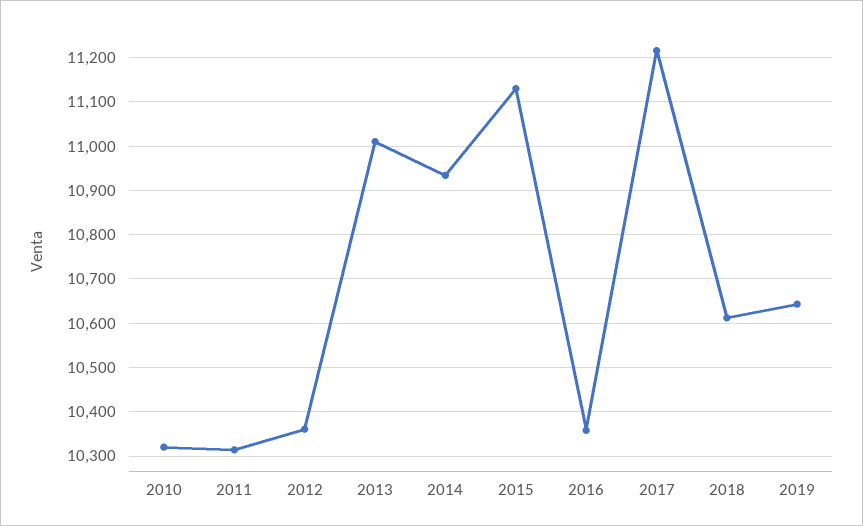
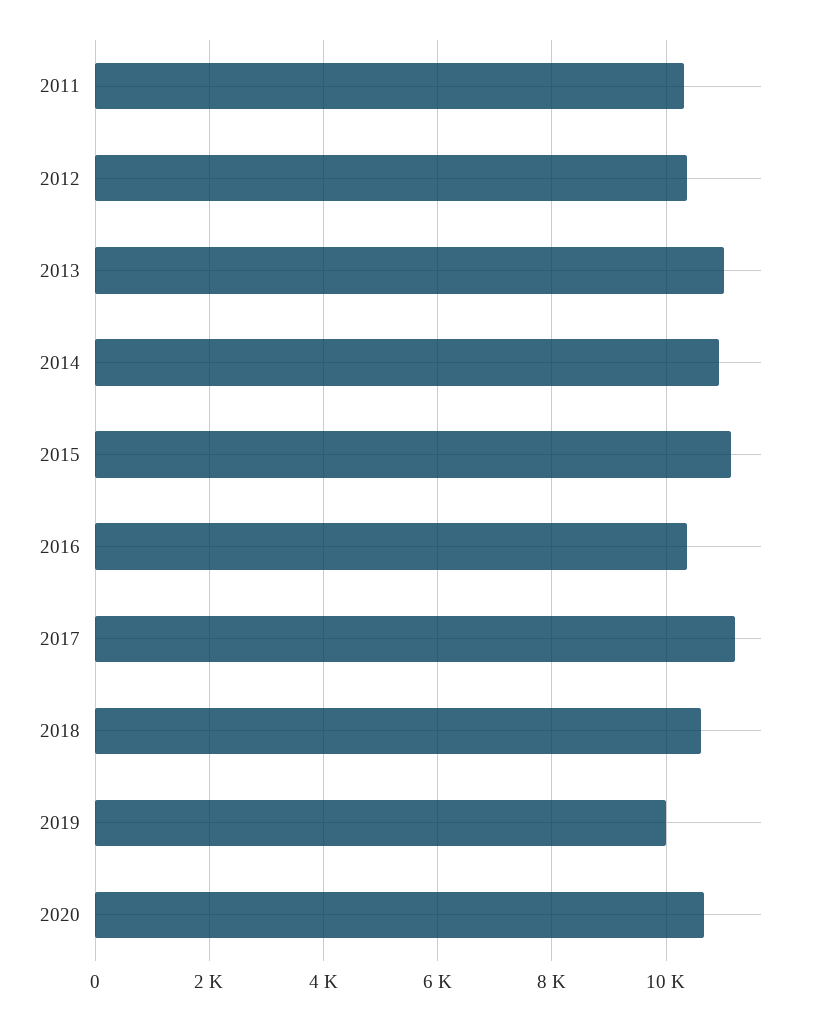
2010: 10320 -> none
2019: 10640 -> 10000
2020: none -> 10600

